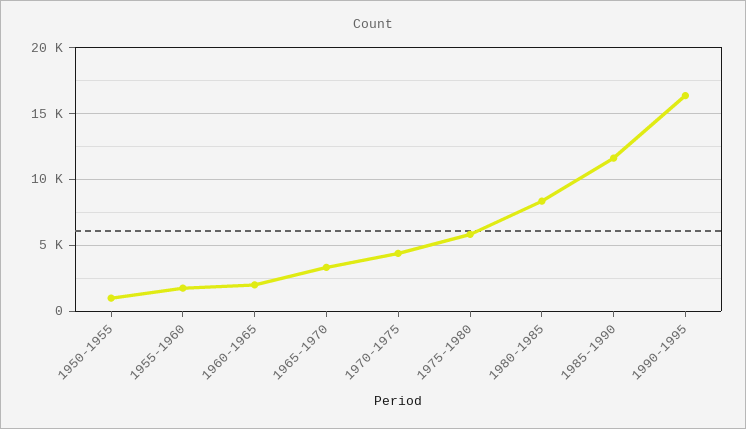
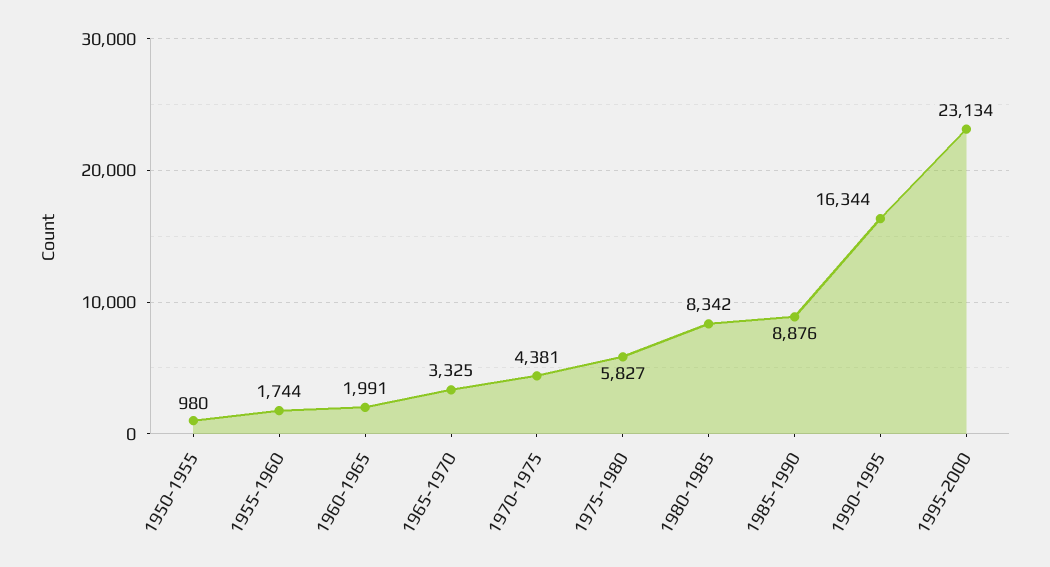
1985-1990: 11500 -> 8876
1995-2000: none -> 23134

